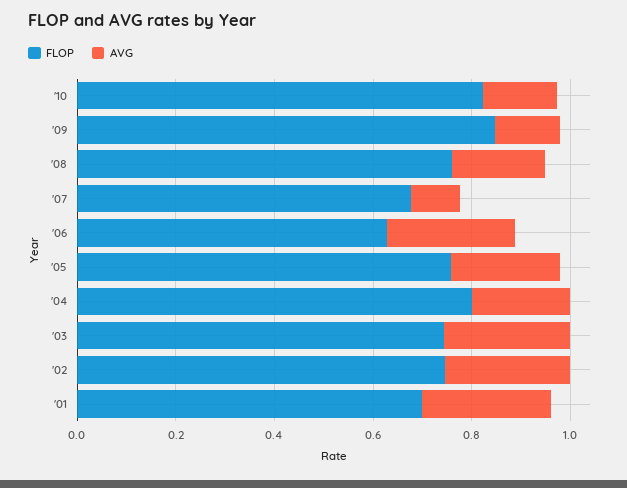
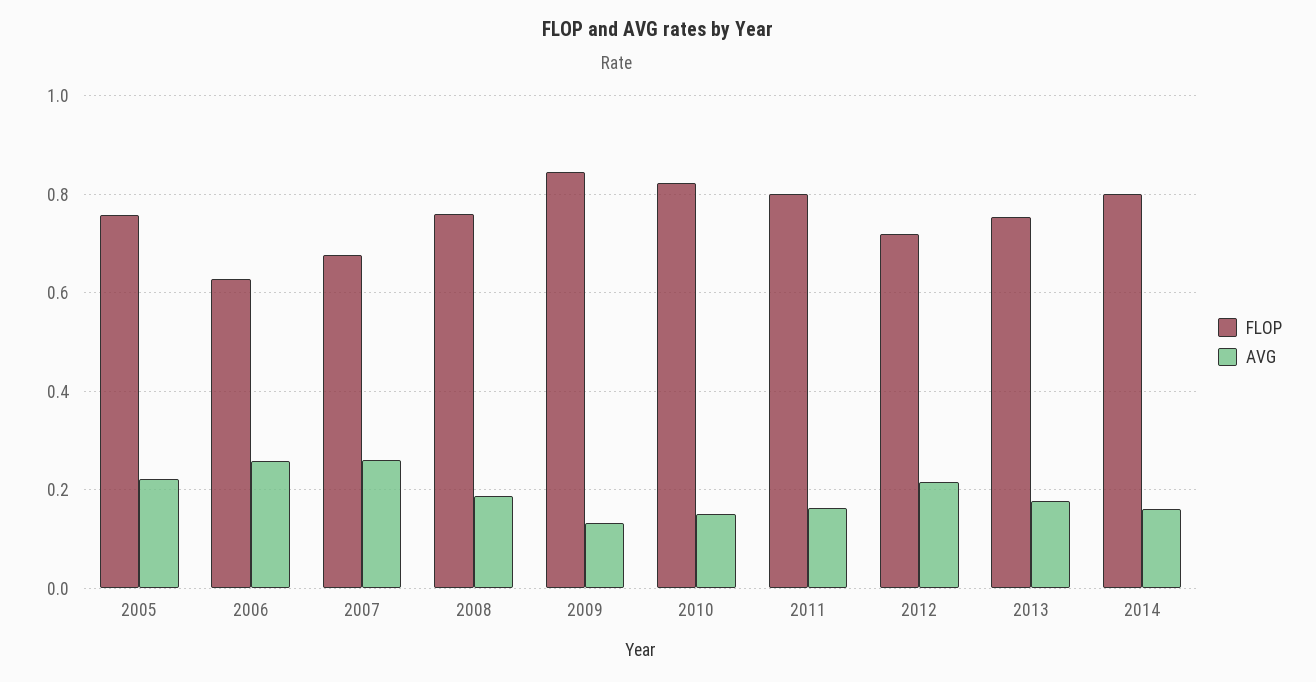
AVG, '07: 0.1 -> 0.26
FLOP, '04: 0.8 -> none
AVG, '04: 0.2 -> none
FLOP, '03: 0.75 -> none
AVG, '03: 0.25 -> none
FLOP, '02: 0.75 -> none
AVG, '02: 0.25 -> none
FLOP, '01: 0.7 -> none
AVG, '01: 0.25 -> none
FLOP, 2011: none -> 0.8
AVG, 2011: none -> 0.16
FLOP, 2012: none -> 0.72
AVG, 2012: none -> 0.22
FLOP, 2013: none -> 0.76
AVG, 2013: none -> 0.18
FLOP, 2014: none -> 0.8
AVG, 2014: none -> 0.16

